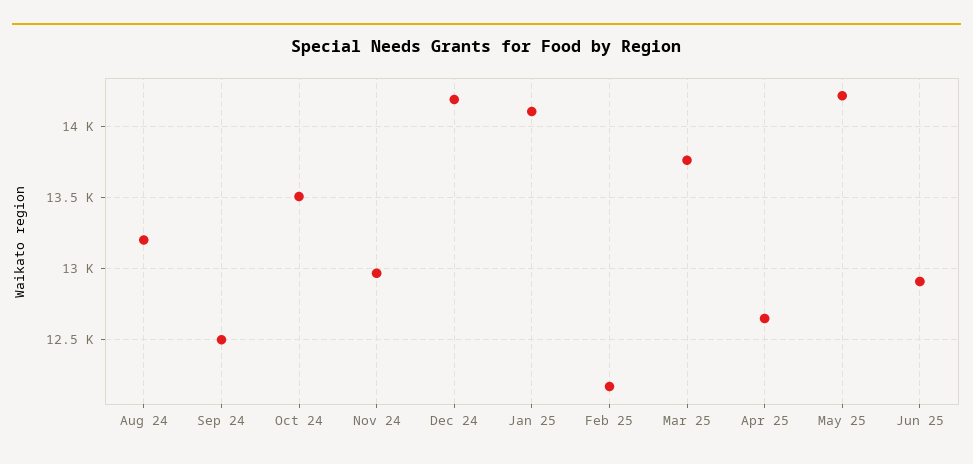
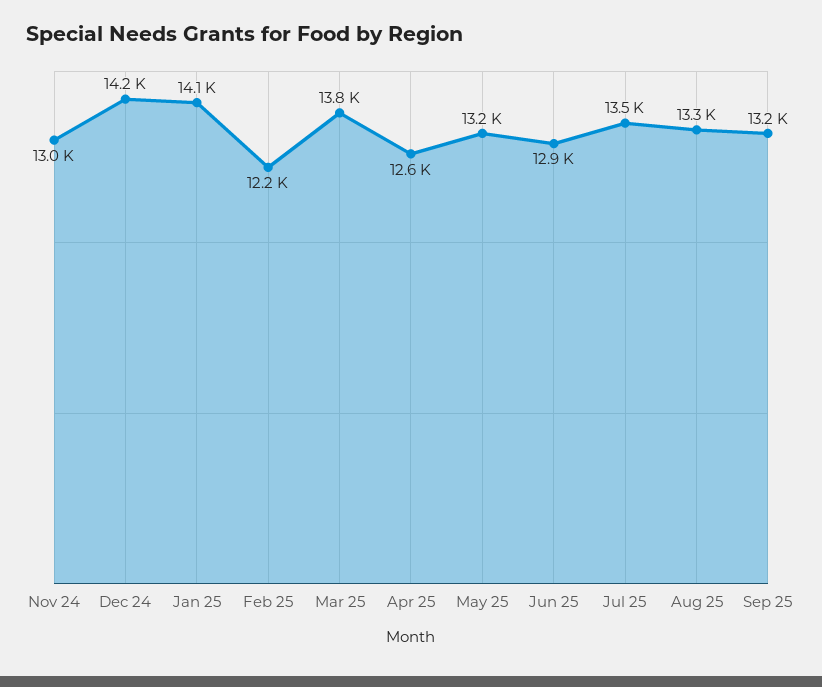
Aug 24: 13200 -> none
Sep 24: 12500 -> none
Oct 24: 13500 -> none
May 25: 14200 -> 13200
Jul 25: none -> 13500
Aug 25: none -> 13300
Sep 25: none -> 13200

